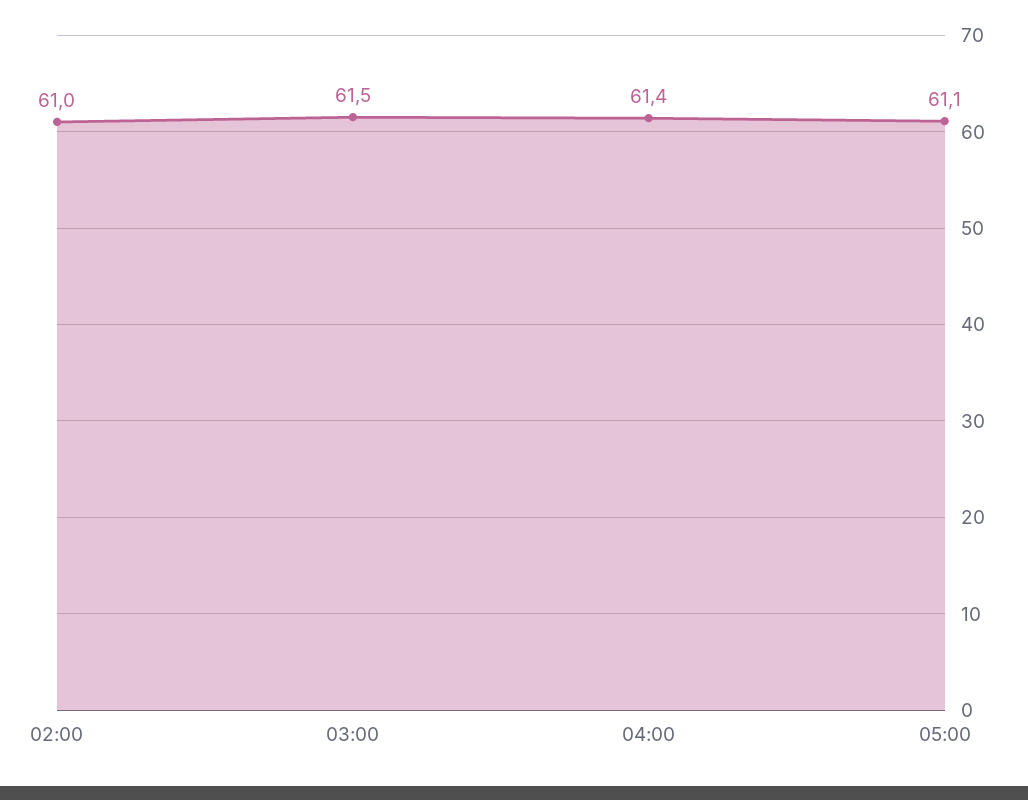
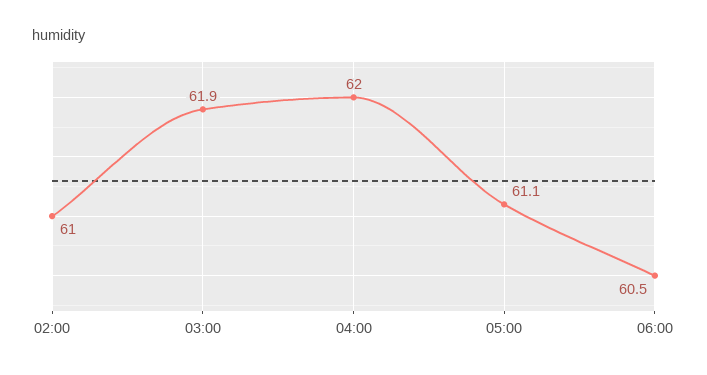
03:00: 61.5 -> 61.9
04:00: 61.4 -> 62
06:00: none -> 60.5

